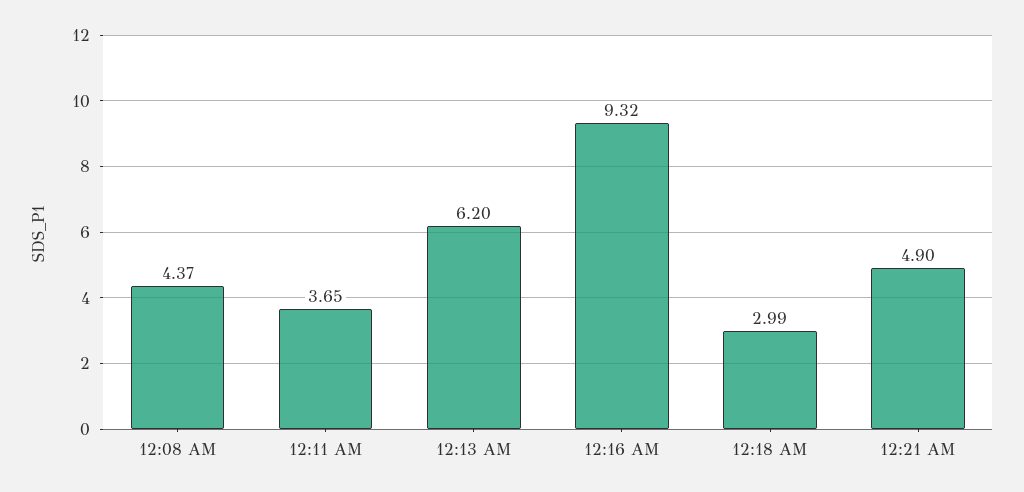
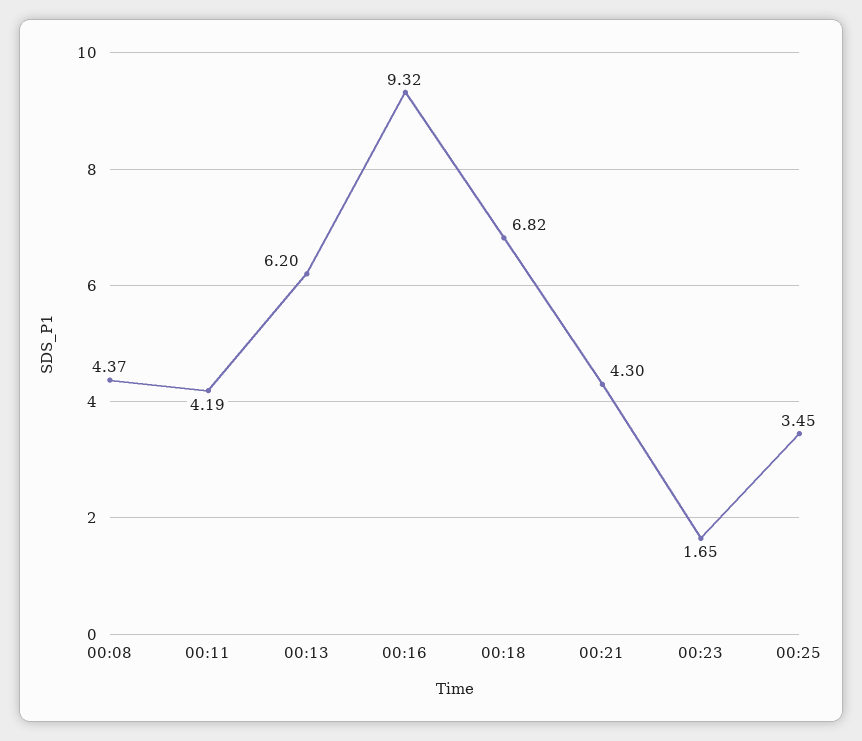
12:11 AM: 3.65 -> 4.19
12:18 AM: 2.99 -> 6.82
12:21 AM: 4.9 -> 4.3
00:23: none -> 1.65
00:25: none -> 3.45

